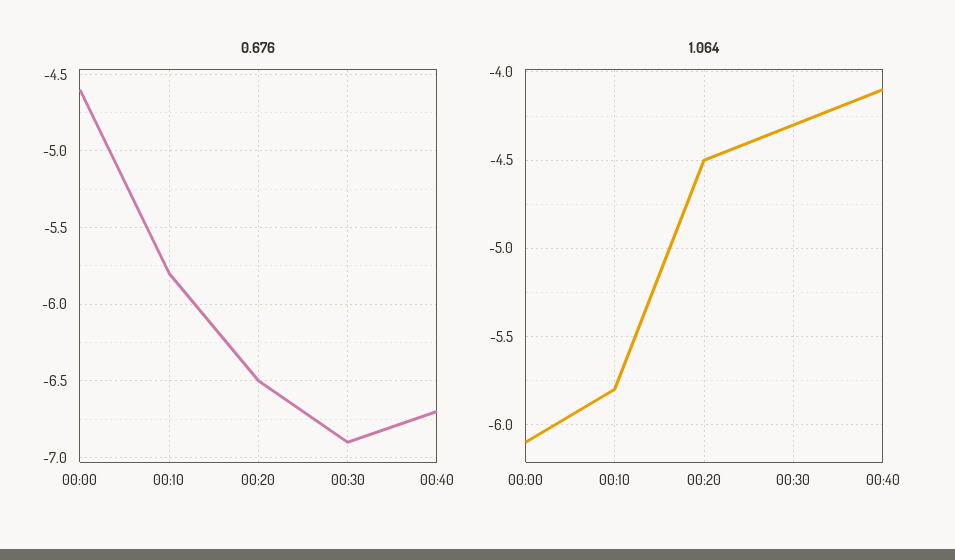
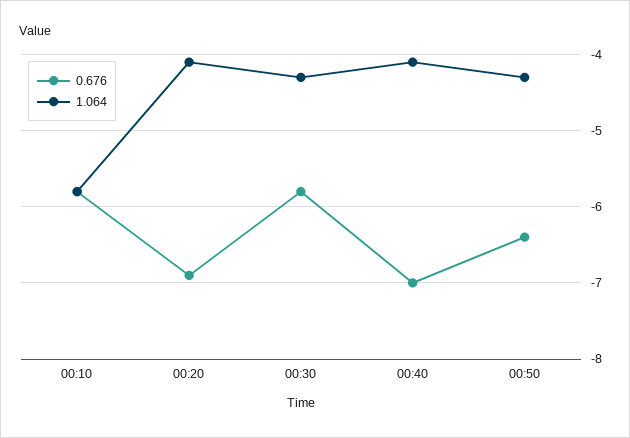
0.676, 00:00: -4.6 -> none
0.676, 00:20: -6.5 -> -6.9
0.676, 00:30: -6.9 -> -5.8
0.676, 00:40: -6.7 -> -7
1.064, 00:00: -6.1 -> none
1.064, 00:20: -4.5 -> -4.1
0.676, 00:50: none -> -6.4
1.064, 00:50: none -> -4.3

